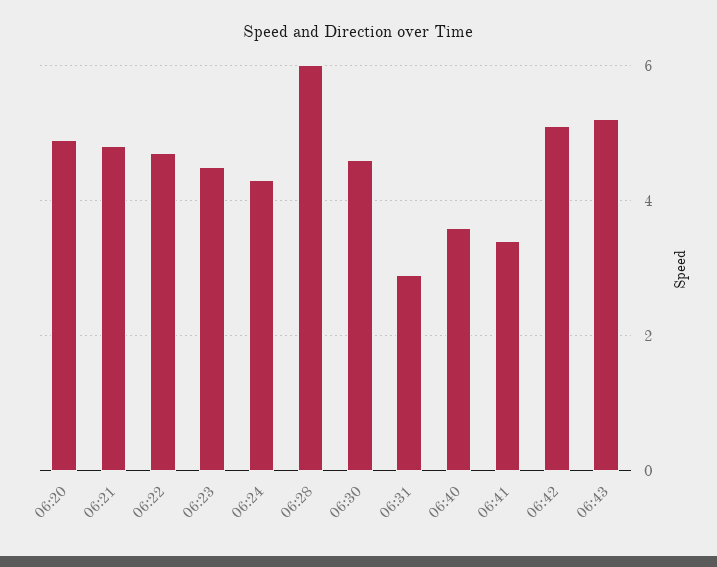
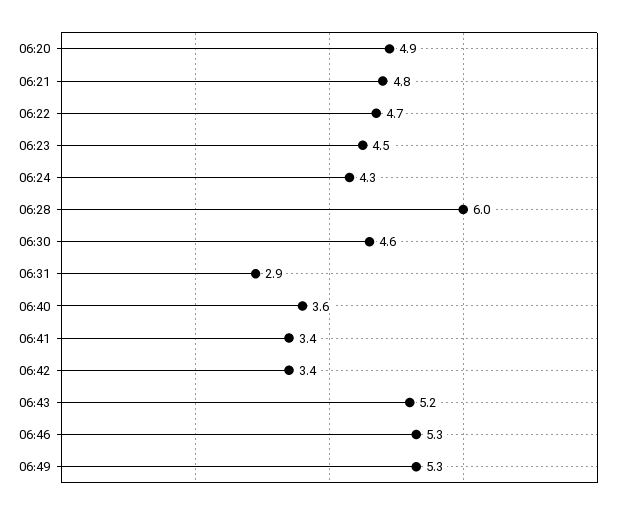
06:42: 5 -> 3.4
06:46: none -> 5.3
06:49: none -> 5.3

